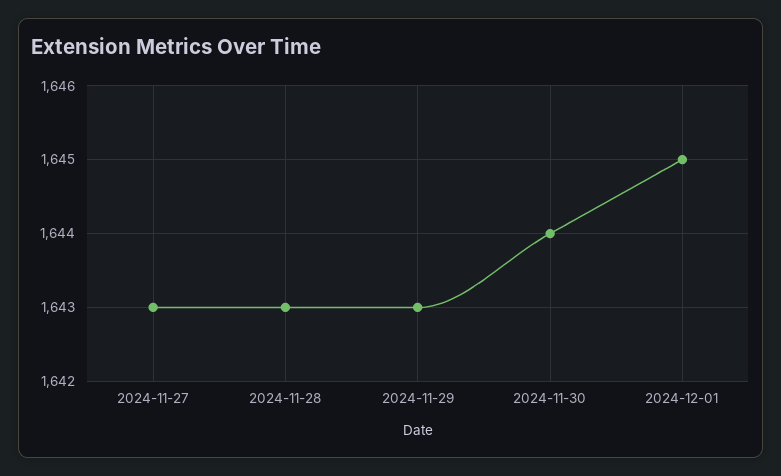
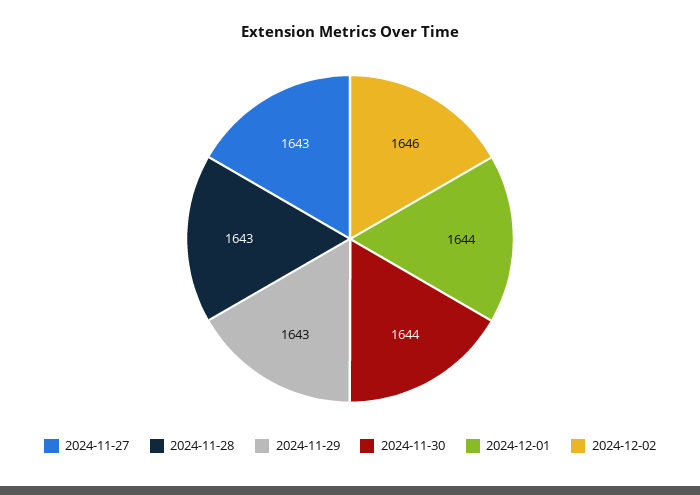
2024-12-01: 1645 -> 1644
2024-12-02: none -> 1646

